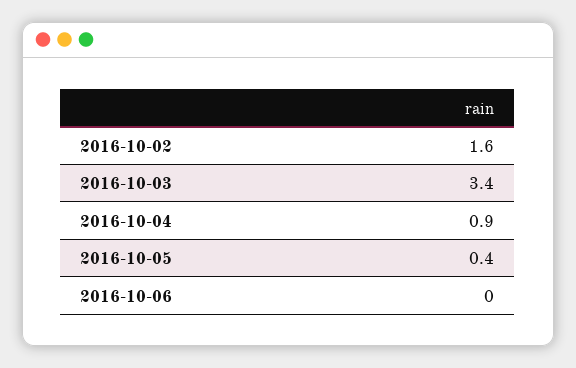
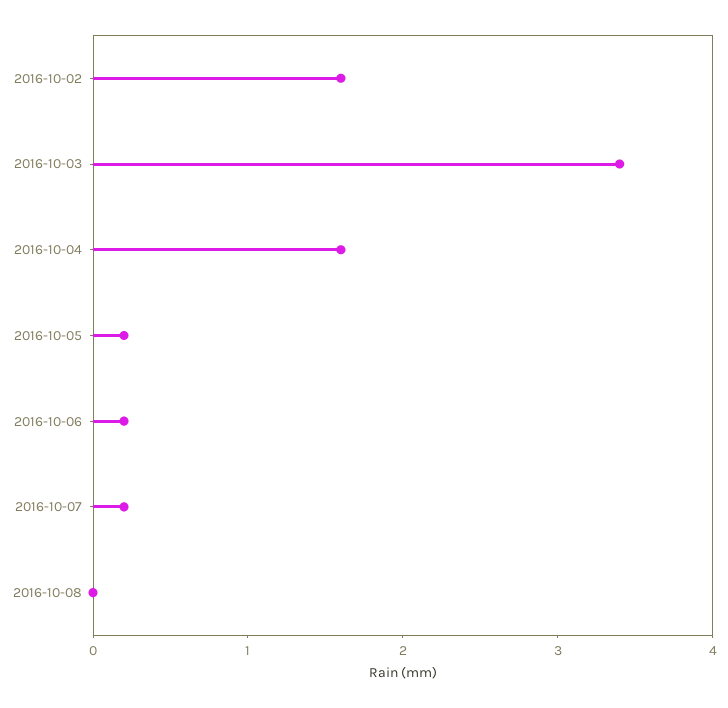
2016-10-04: 0.9 -> 1.6
2016-10-05: 0.4 -> 0.2
2016-10-06: 0 -> 0.2
2016-10-07: none -> 0.2
2016-10-08: none -> 0

